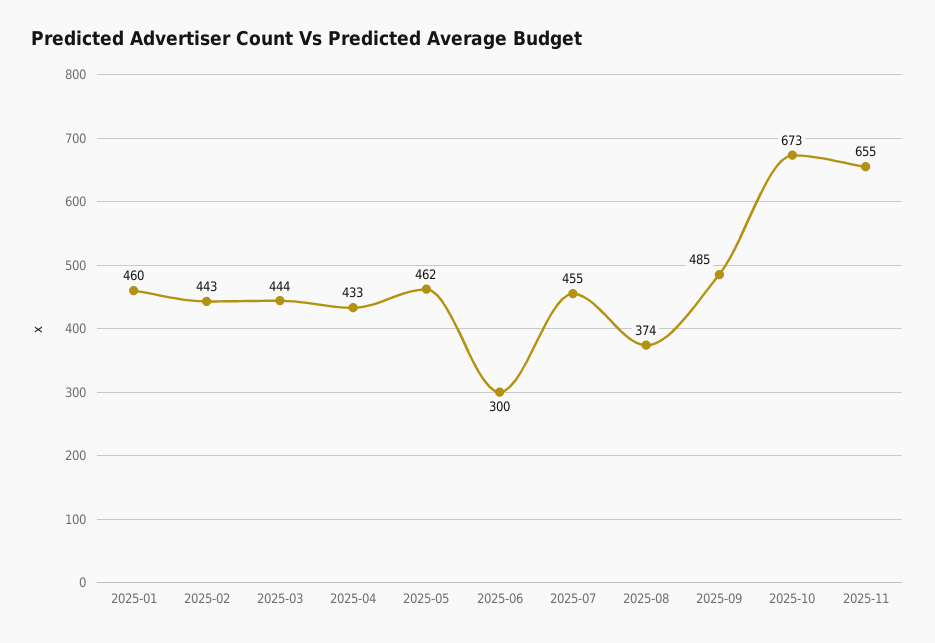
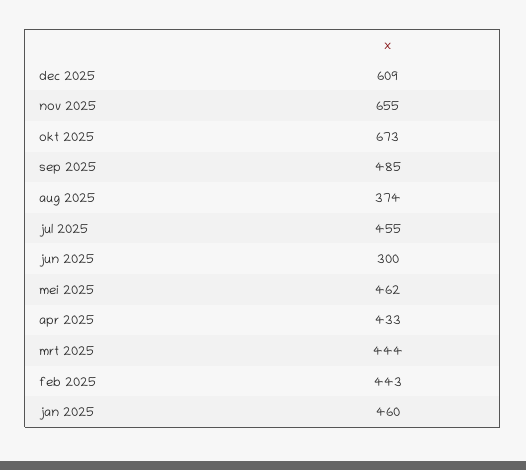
dec 2025: none -> 609

